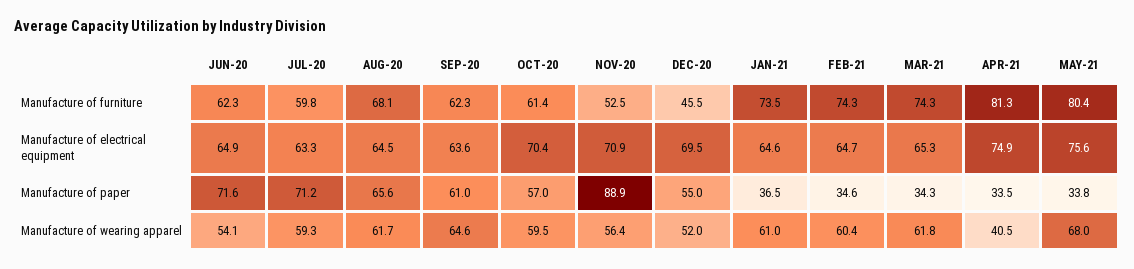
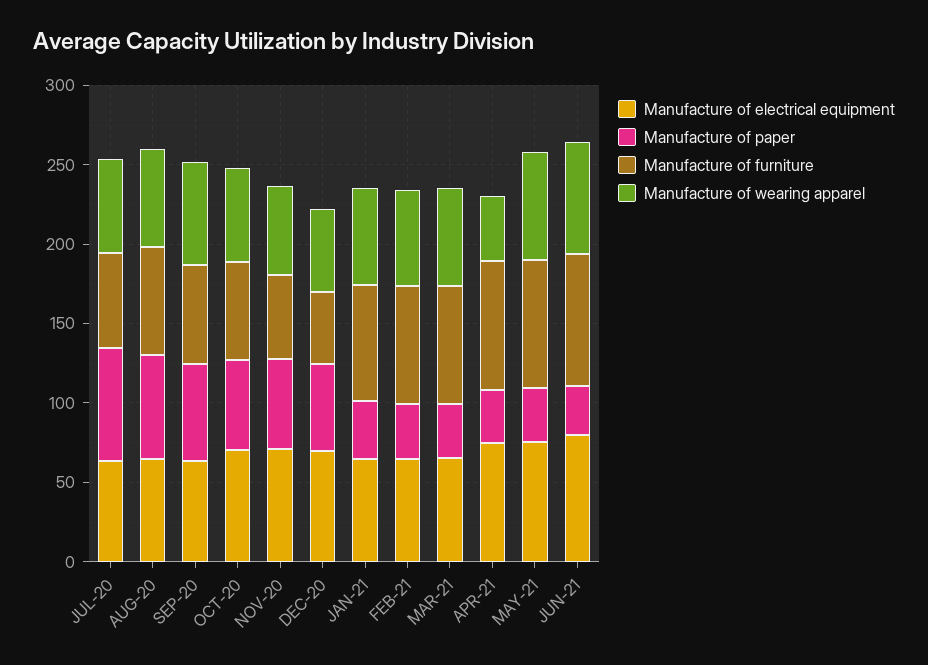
Manufacture of furniture, JUN-20: 62.3 -> none
Manufacture of electrical equipment, JUN-20: 64.9 -> none
Manufacture of paper, JUN-20: 71.6 -> none
Manufacture of paper, NOV-20: 88.9 -> 60
Manufacture of wearing apparel, JUN-20: 54.1 -> none
Manufacture of electrical equipment, JUN-21: none -> 80
Manufacture of paper, JUN-21: none -> 30
Manufacture of furniture, JUN-21: none -> 80
Manufacture of wearing apparel, JUN-21: none -> 70

